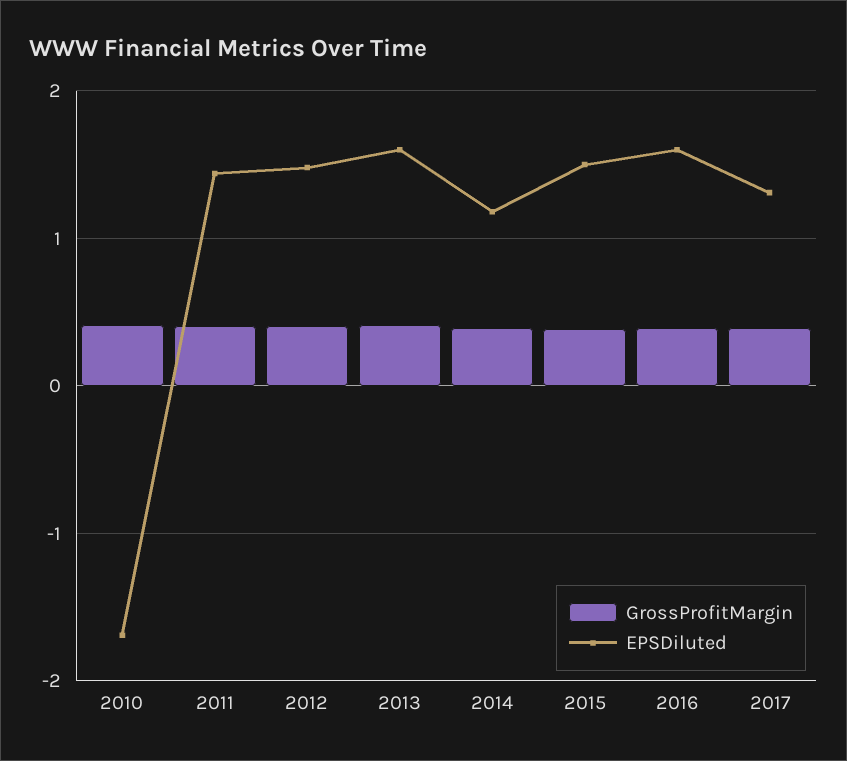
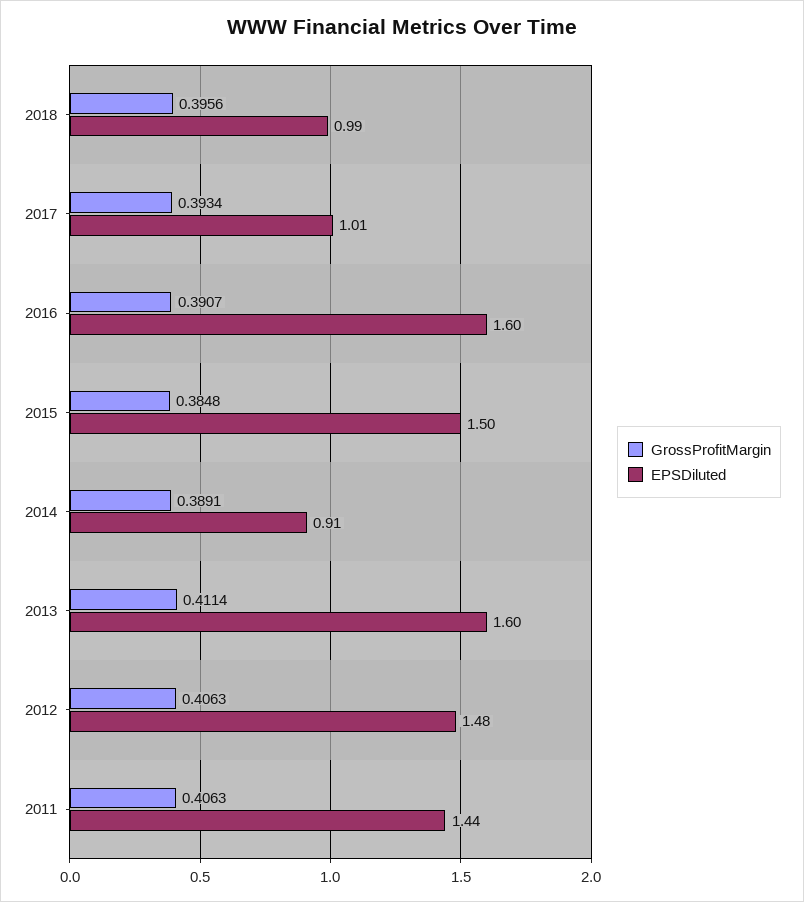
GrossProfitMargin, 2010: 0.4 -> none
EPSDiluted, 2010: -1.7 -> none
EPSDiluted, 2014: 1.2 -> 0.91
EPSDiluted, 2017: 1.3 -> 1.01
GrossProfitMargin, 2018: none -> 0.3956
EPSDiluted, 2018: none -> 0.99

